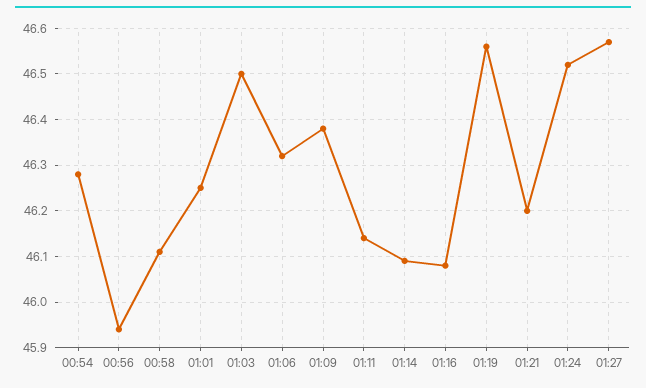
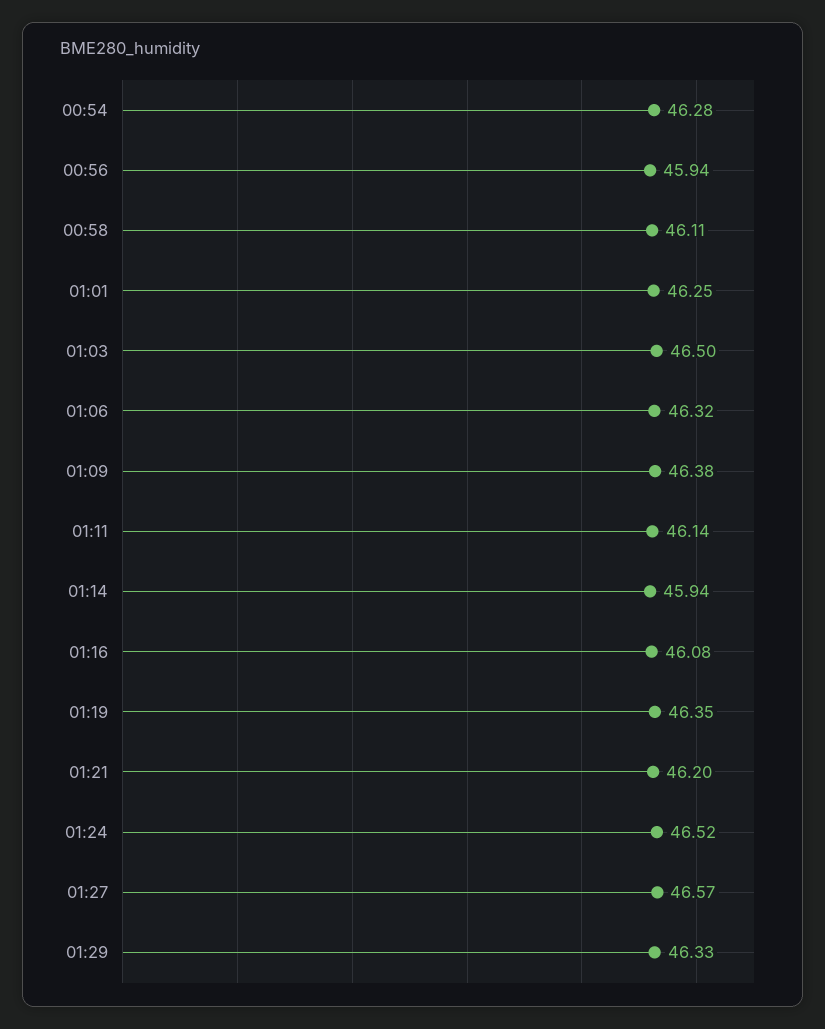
01:14: 46.1 -> 45.94
01:19: 46.55 -> 46.35
01:29: none -> 46.33

